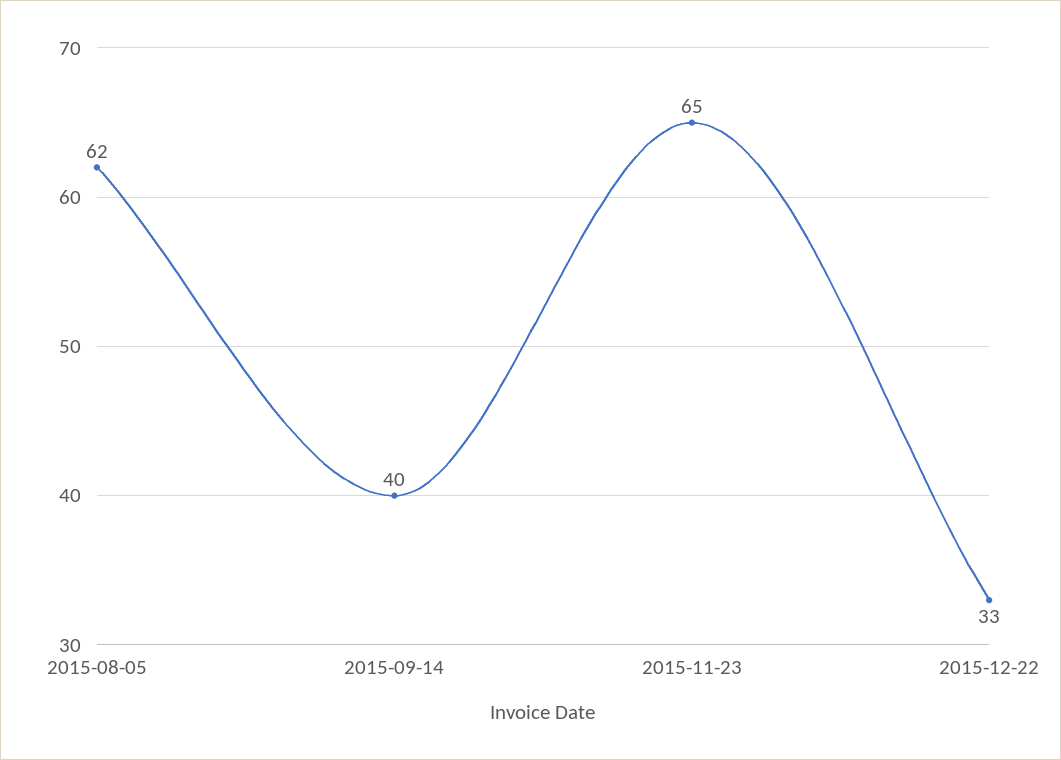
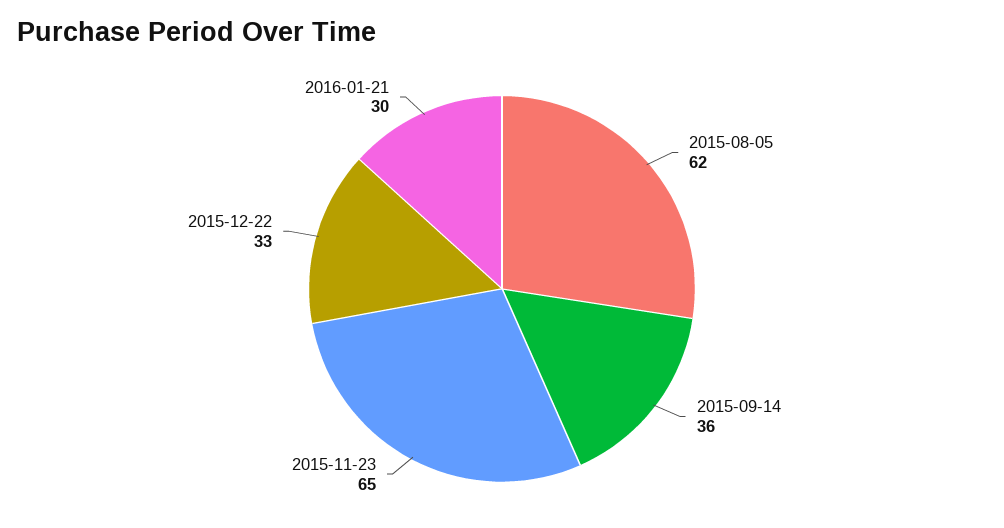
2015-09-14: 40 -> 36
2016-01-21: none -> 30

